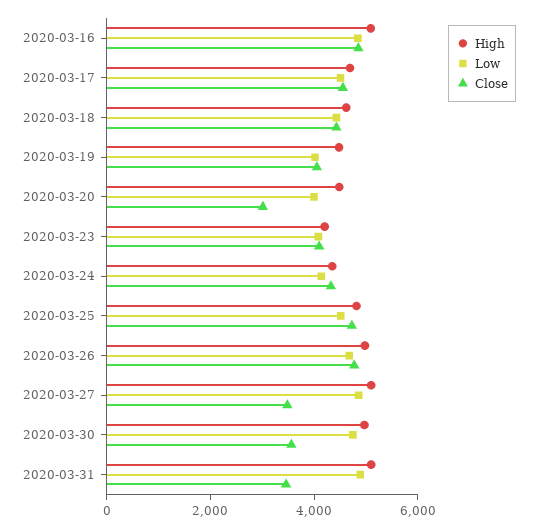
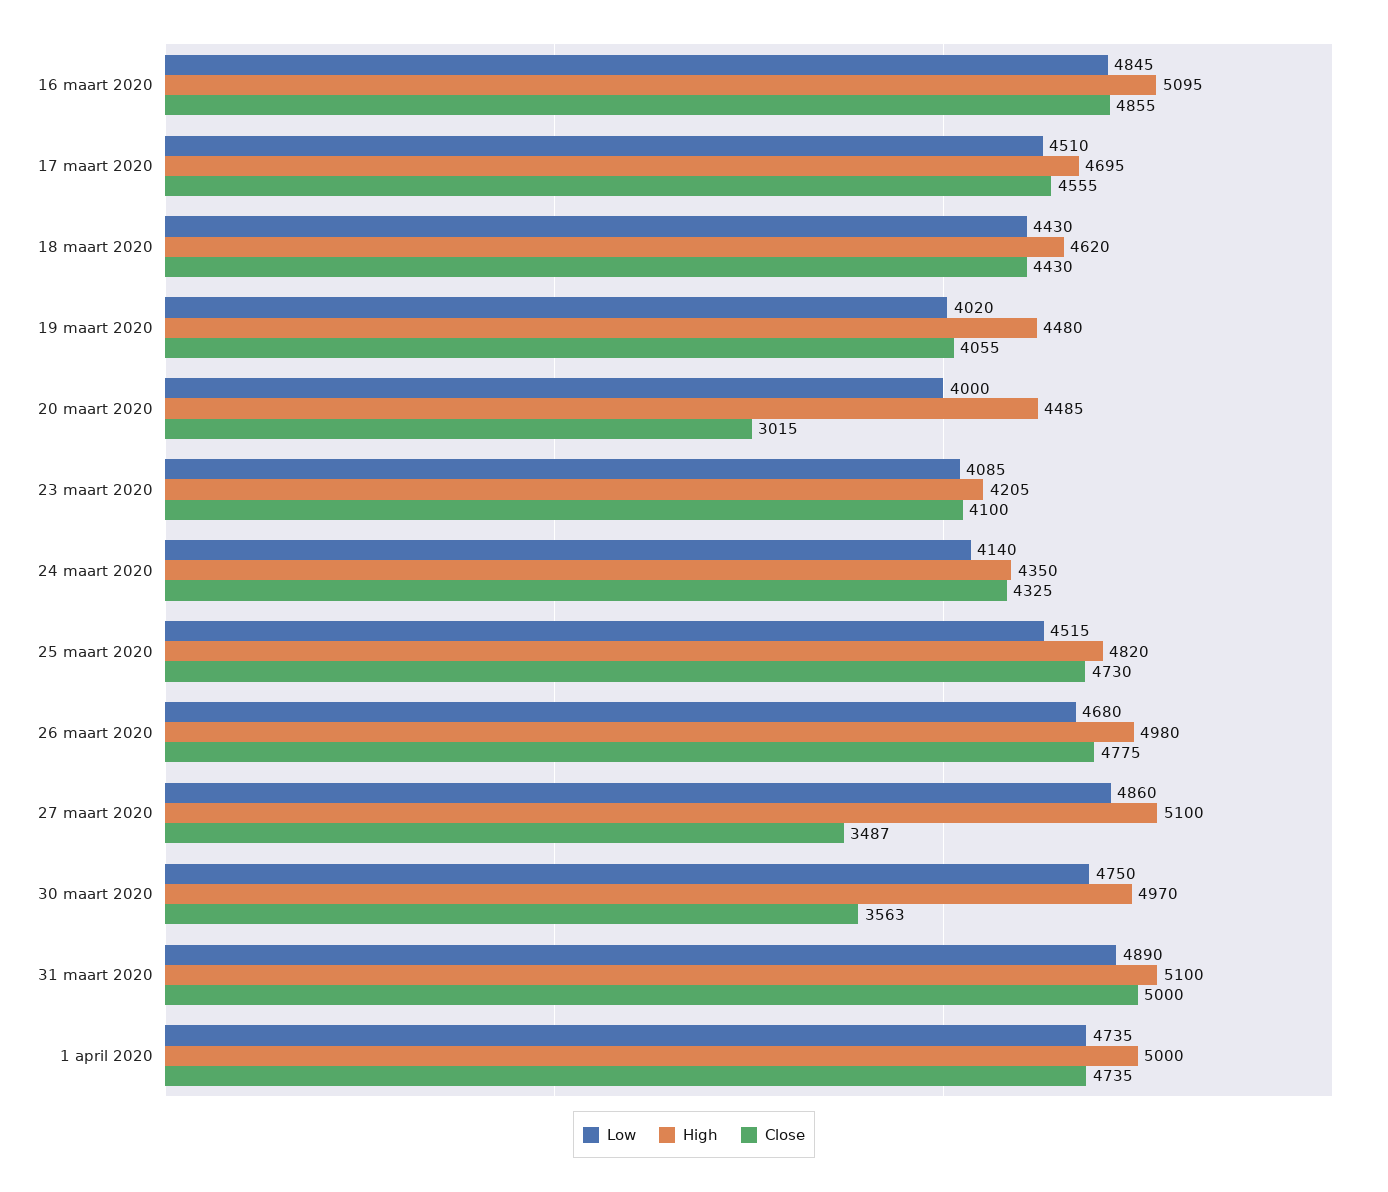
Close, 2020-03-31: 3500 -> 5000
Low, 1 april 2020: none -> 4735
High, 1 april 2020: none -> 5000
Close, 1 april 2020: none -> 4735

